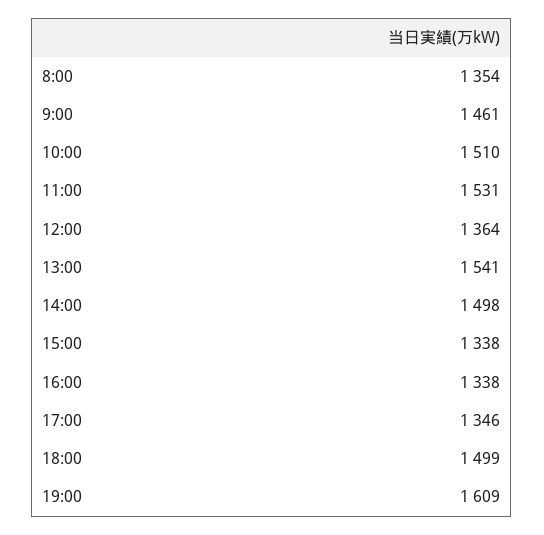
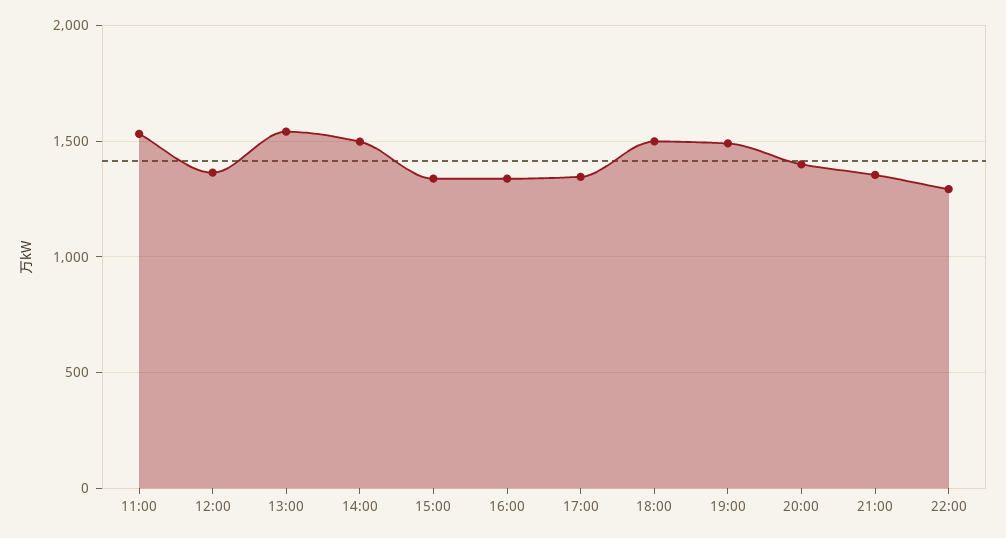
8:00: 1354 -> none
9:00: 1461 -> none
10:00: 1510 -> none
19:00: 1609 -> 1500
20:00: none -> 1400
21:00: none -> 1350
22:00: none -> 1300

